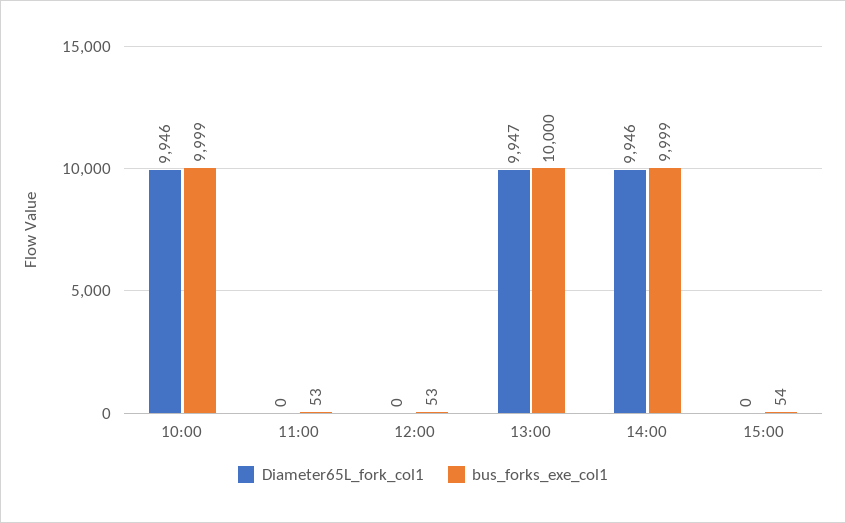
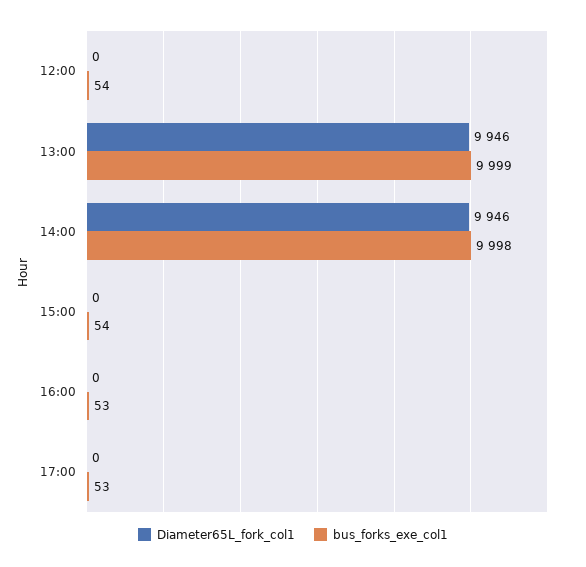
Diameter65L_fork_col1, 10:00: 9946 -> none
bus_forks_exe_col1, 10:00: 9999 -> none
Diameter65L_fork_col1, 11:00: 0 -> none
bus_forks_exe_col1, 11:00: 53 -> none
bus_forks_exe_col1, 12:00: 53 -> 54
Diameter65L_fork_col1, 13:00: 9947 -> 9946
bus_forks_exe_col1, 13:00: 10000 -> 9999
bus_forks_exe_col1, 14:00: 9999 -> 9998
Diameter65L_fork_col1, 16:00: none -> 0
bus_forks_exe_col1, 16:00: none -> 53
Diameter65L_fork_col1, 17:00: none -> 0
bus_forks_exe_col1, 17:00: none -> 53

